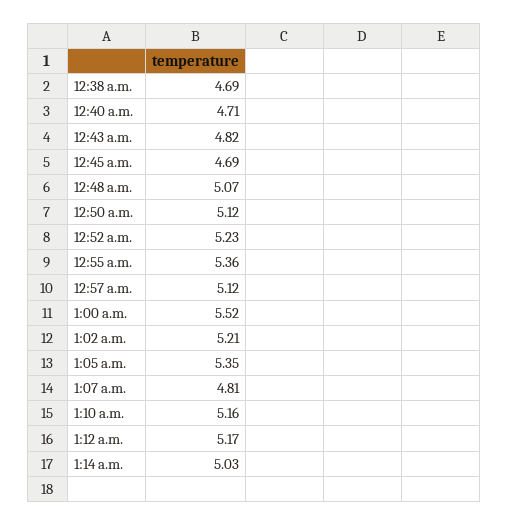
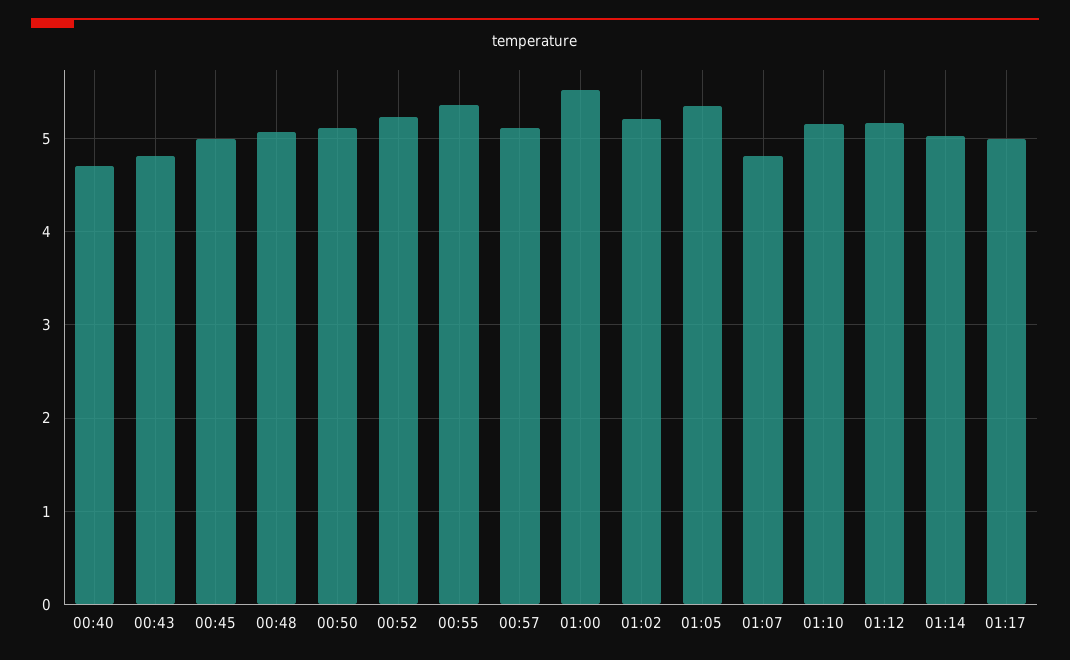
12:38 a.m.: 4.69 -> none
12:45 a.m.: 4.69 -> 5
01:17: none -> 5

